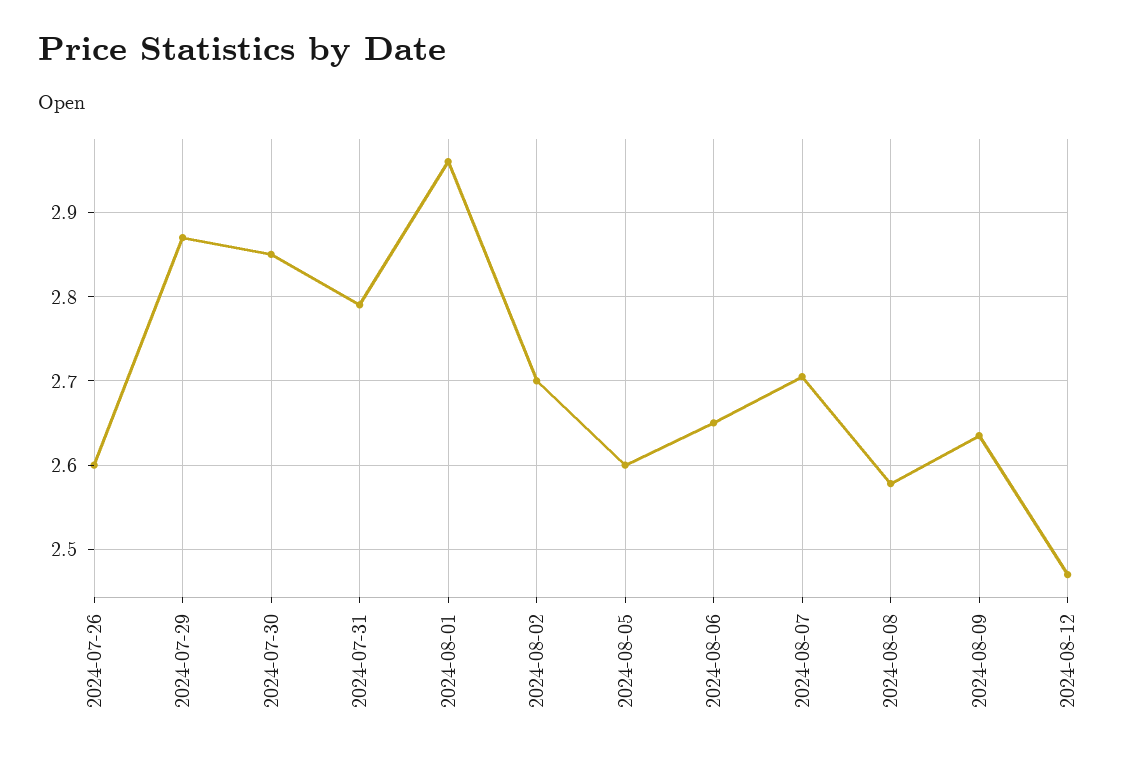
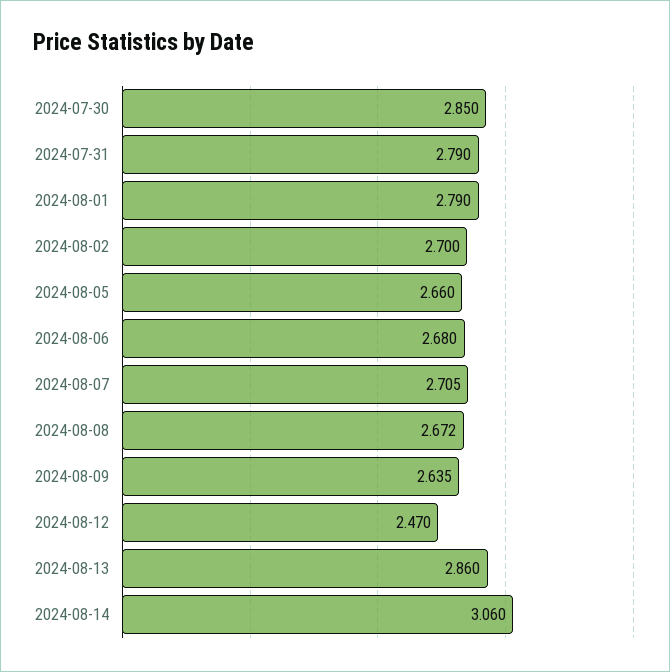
2024-07-26: 2.6 -> none
2024-07-29: 2.87 -> none
2024-08-01: 2.96 -> 2.79
2024-08-05: 2.6 -> 2.66
2024-08-06: 2.65 -> 2.68
2024-08-08: 2.58 -> 2.672
2024-08-13: none -> 2.86
2024-08-14: none -> 3.06

